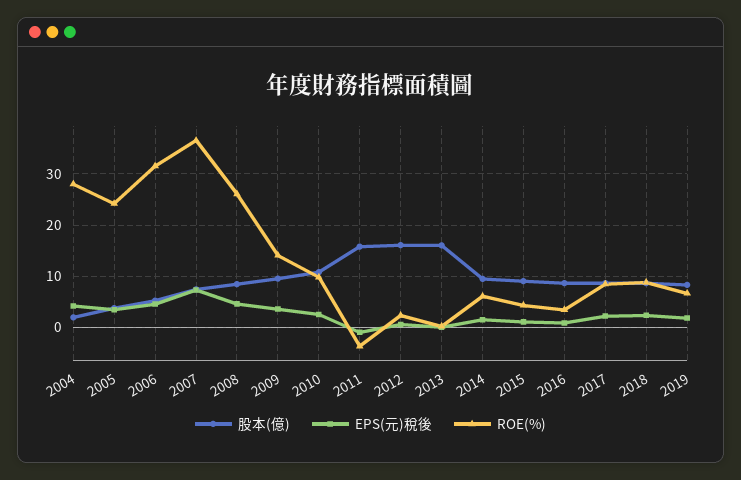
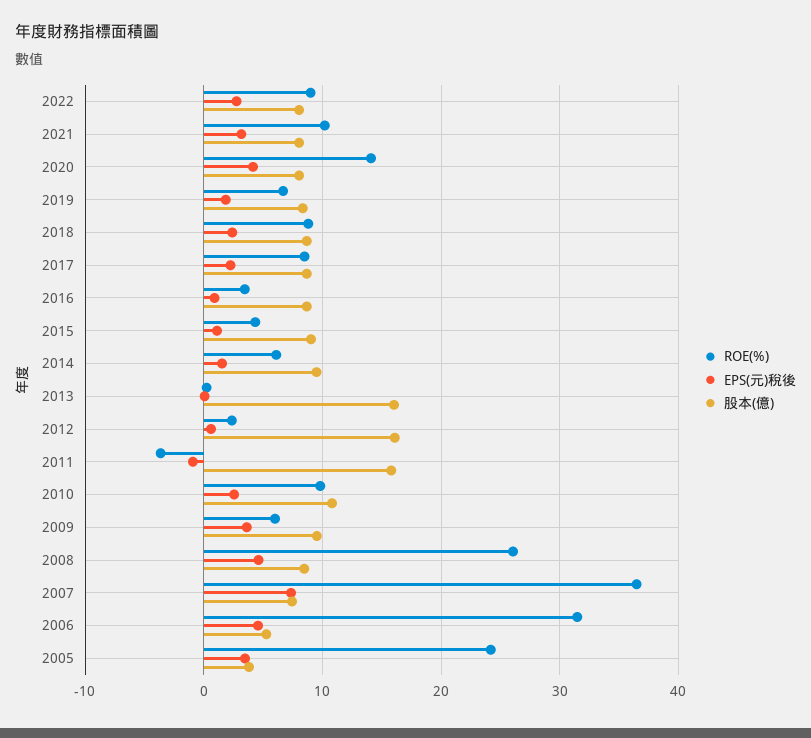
股本(億), 2004: 2 -> none
EPS(元)稅後, 2004: 4 -> none
ROE(%), 2004: 28 -> none
ROE(%), 2009: 14 -> 6
ROE(%), 2022: none -> 9
EPS(元)稅後, 2022: none -> 3
股本(億), 2022: none -> 8
ROE(%), 2021: none -> 10
EPS(元)稅後, 2021: none -> 3
股本(億), 2021: none -> 8
ROE(%), 2020: none -> 14
EPS(元)稅後, 2020: none -> 4
股本(億), 2020: none -> 8

